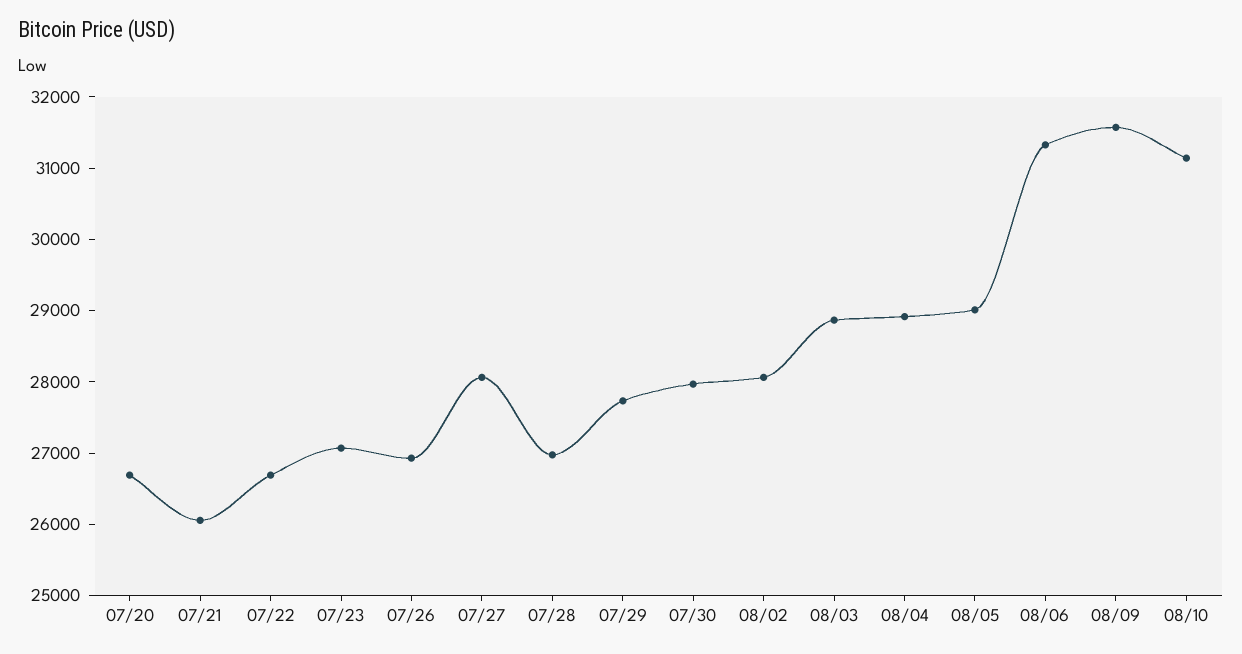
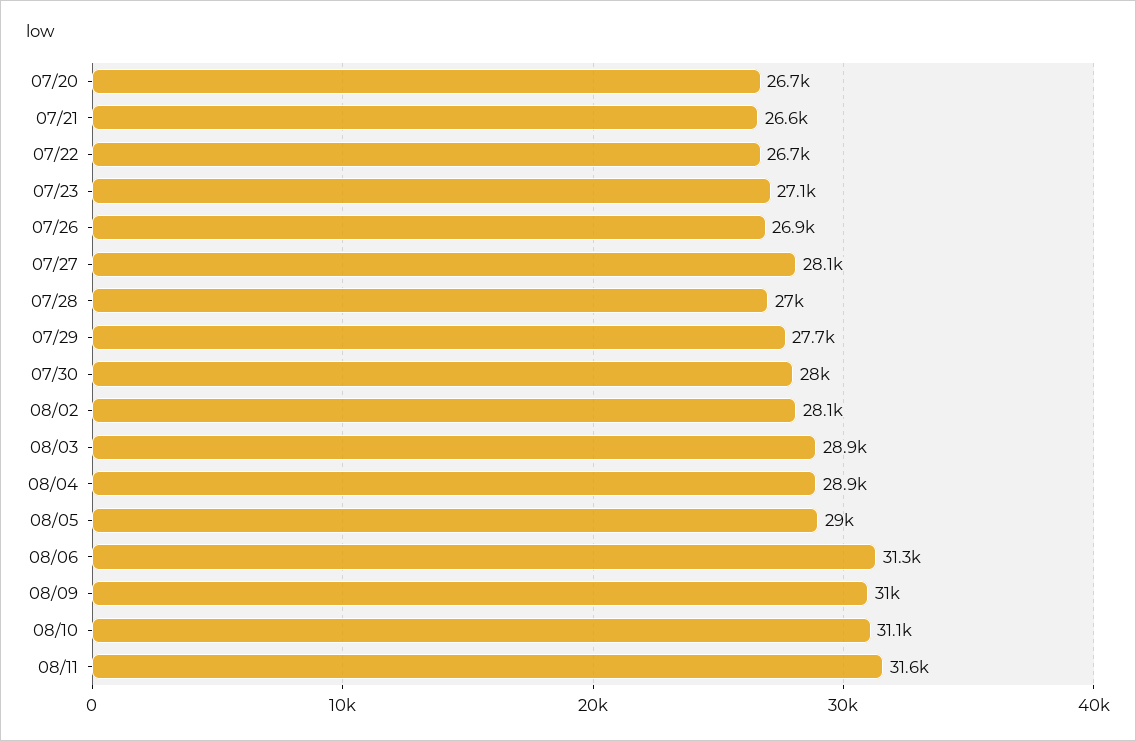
07/21: 26000 -> 26600
08/09: 31600 -> 31000
08/11: none -> 31600

